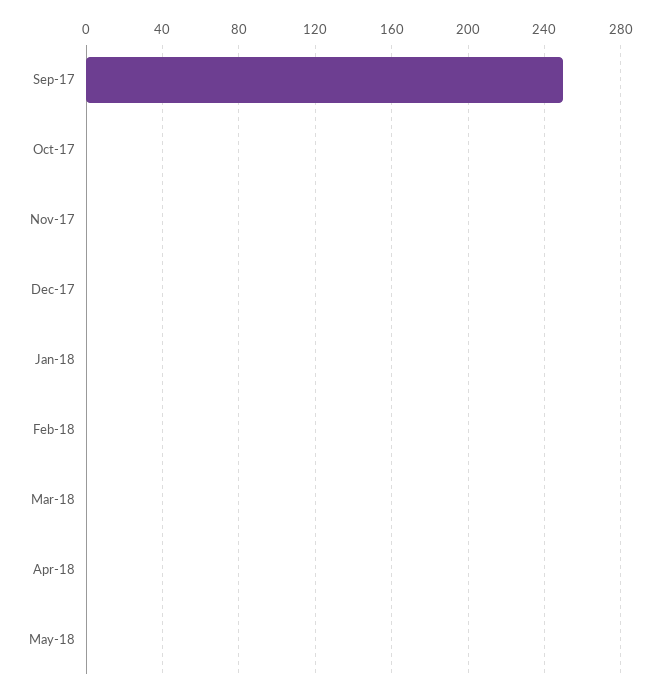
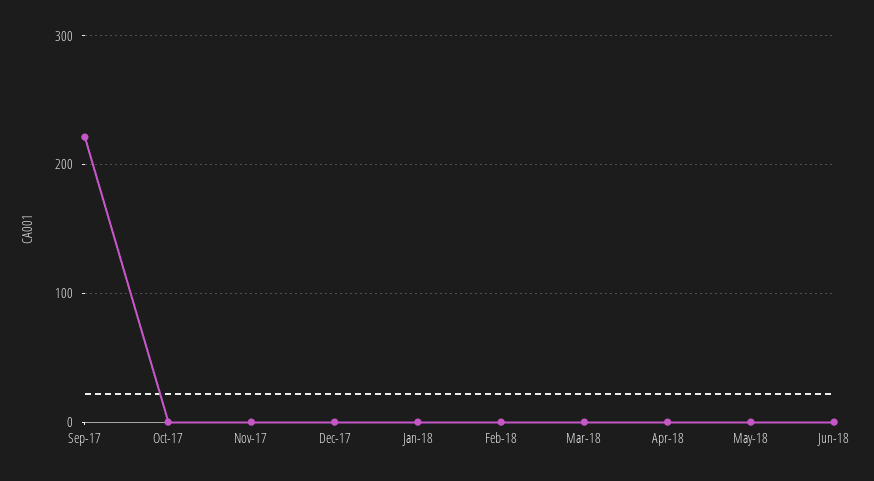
Sep-17: 250 -> 220
Jun-18: none -> 0

